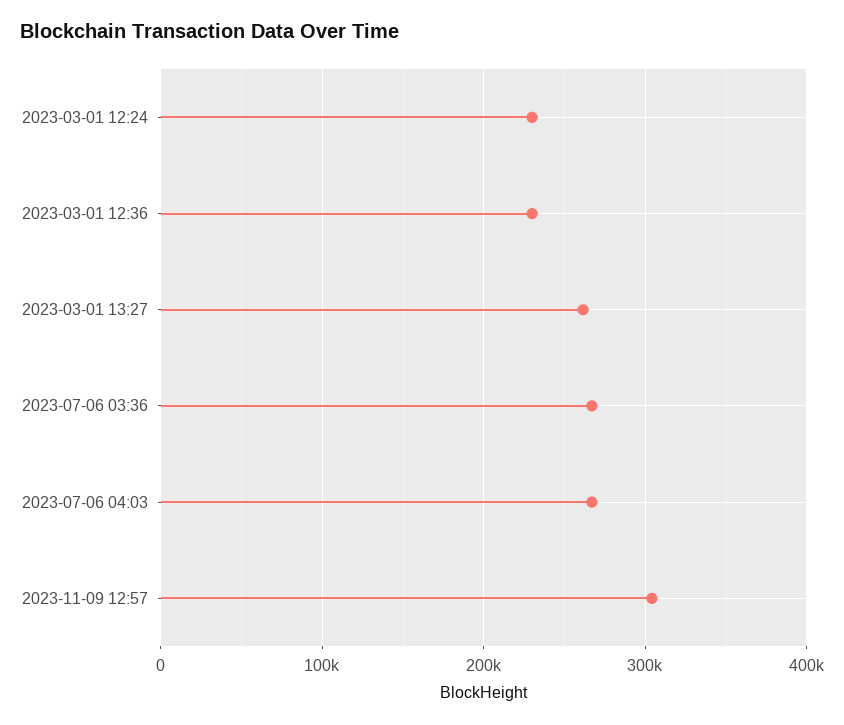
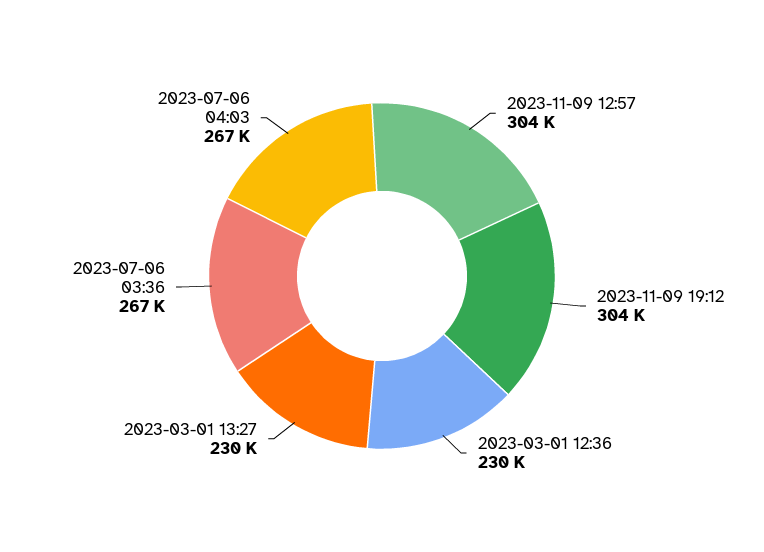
2023-03-01 12:24: 230000 -> none
2023-03-01 13:27: 260000 -> 230000
2023-11-09 19:12: none -> 304000

